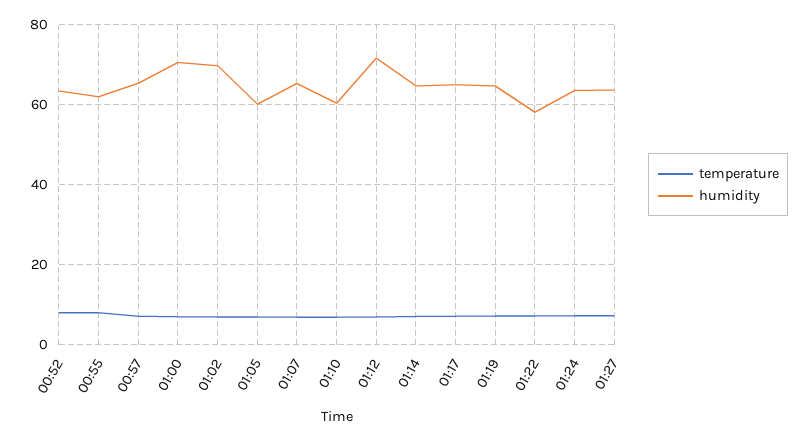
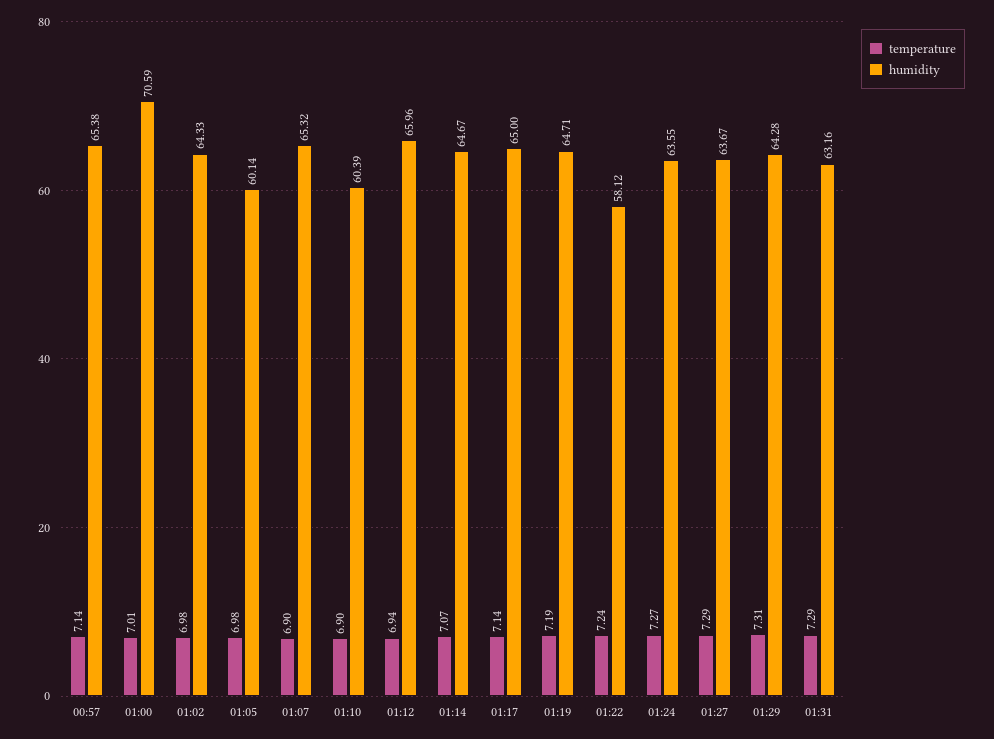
temperature, 00:52: 8 -> none
humidity, 00:52: 64 -> none
temperature, 00:55: 8 -> none
humidity, 00:55: 62 -> none
humidity, 01:02: 70 -> 64.33
humidity, 01:12: 72 -> 65.96
temperature, 01:29: none -> 7.31
humidity, 01:29: none -> 64.28
temperature, 01:31: none -> 7.29
humidity, 01:31: none -> 63.16

